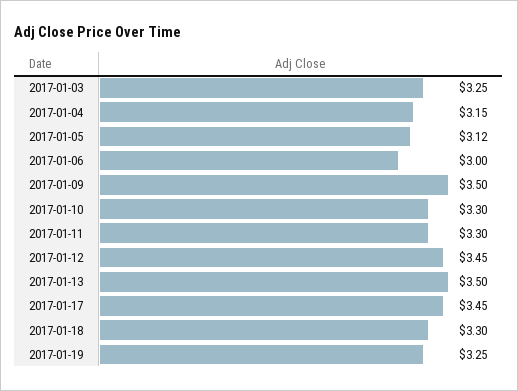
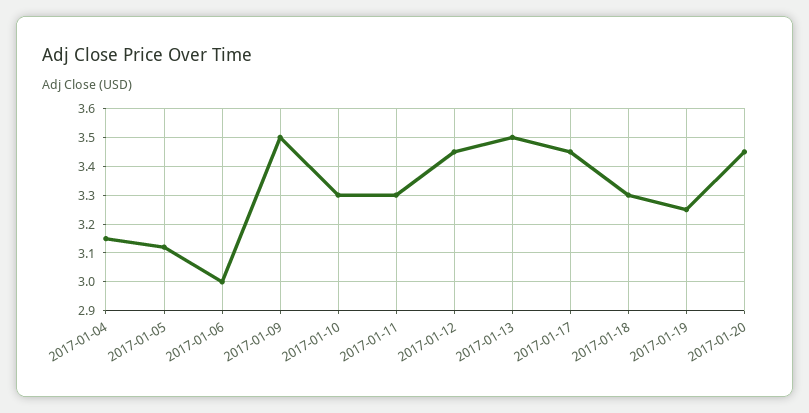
2017-01-03: 3.25 -> none
2017-01-20: none -> 3.45

